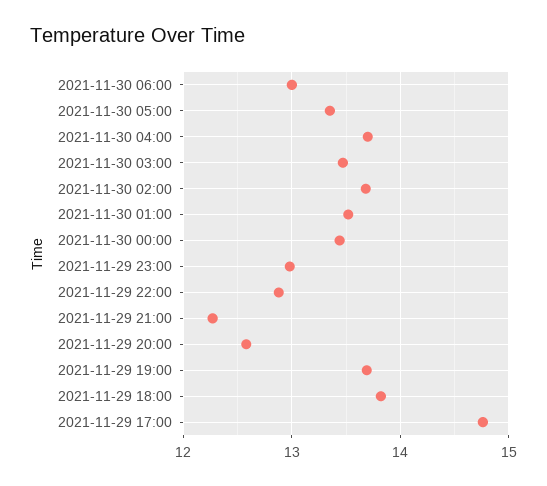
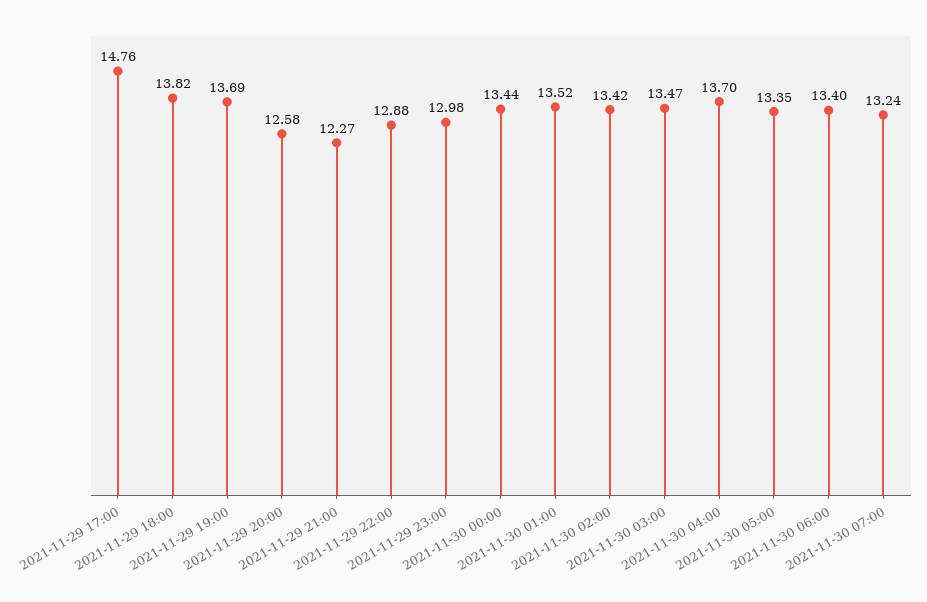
2021-11-30 06:00: 13 -> 13.4
2021-11-30 02:00: 13.7 -> 13.42
2021-11-30 07:00: none -> 13.24

